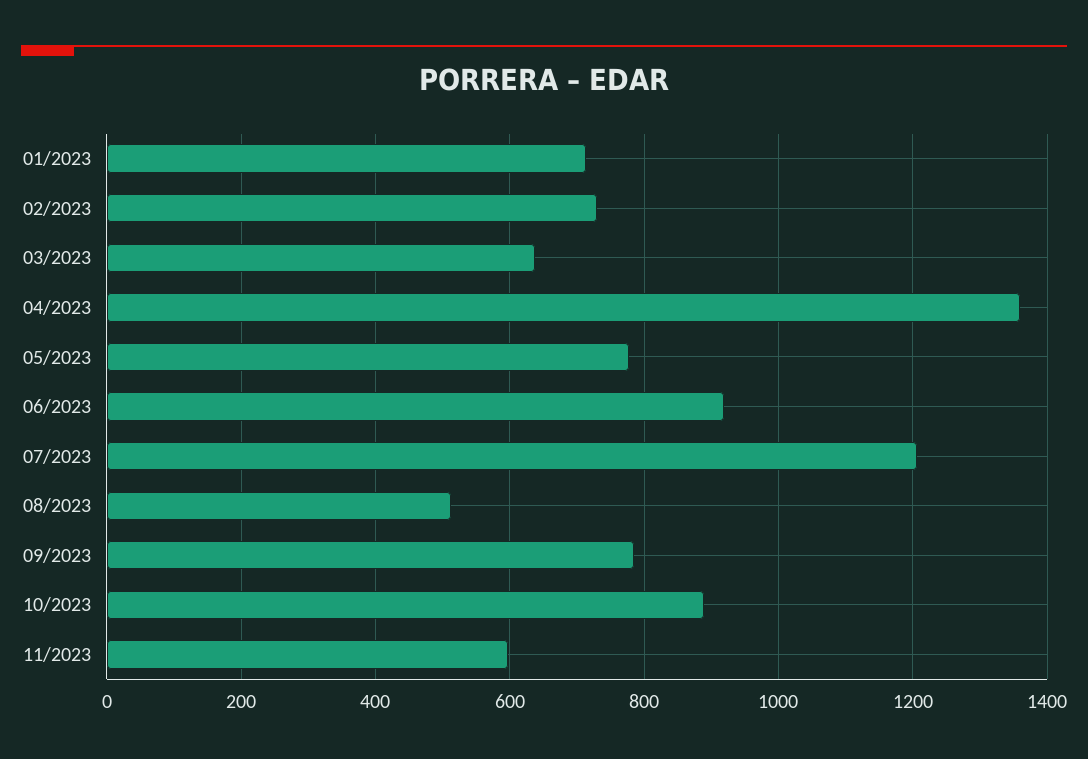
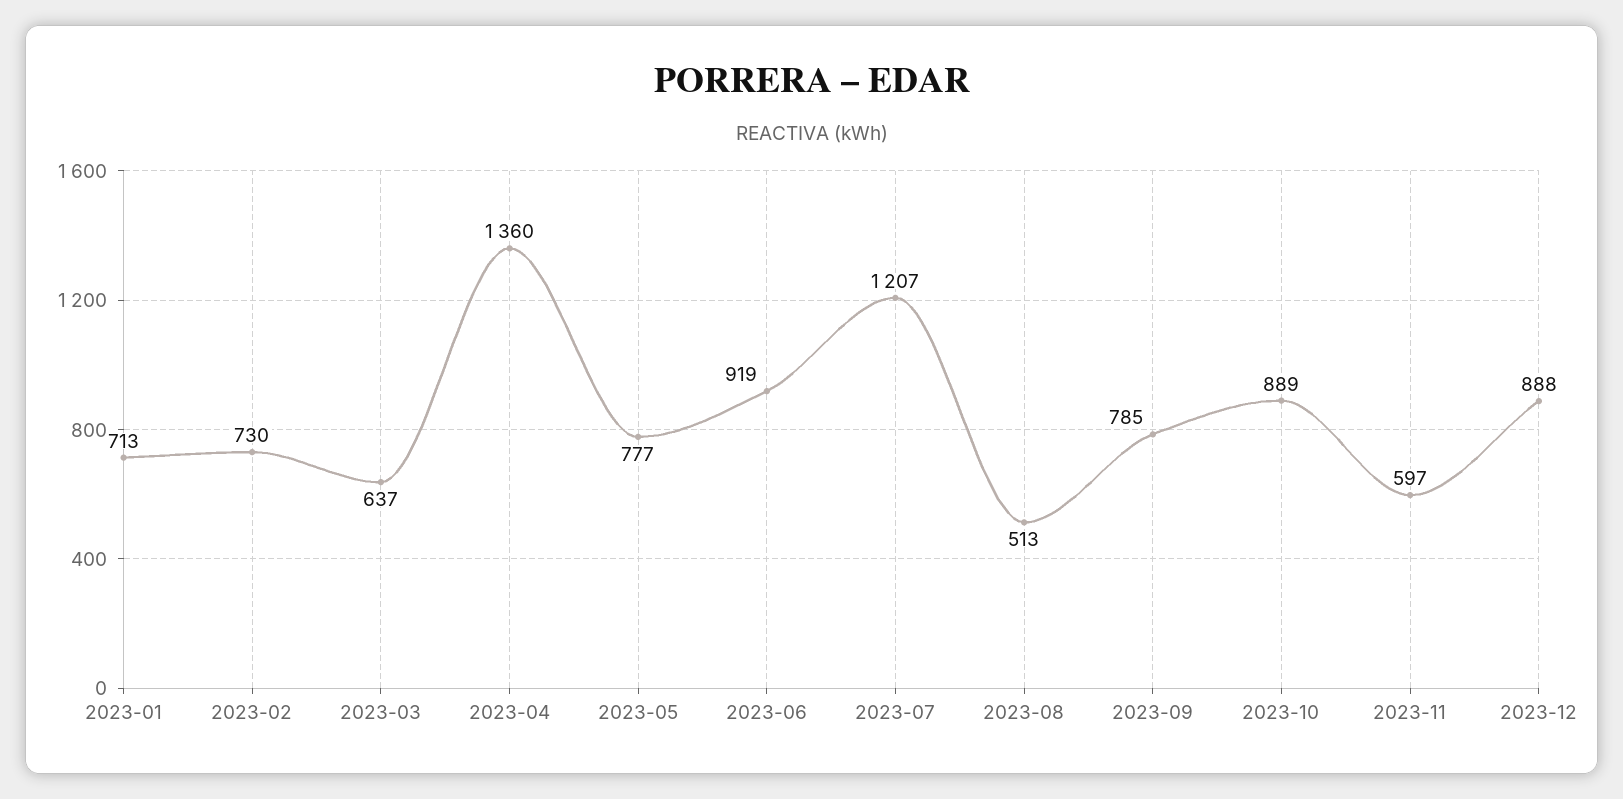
2023-12: none -> 888

